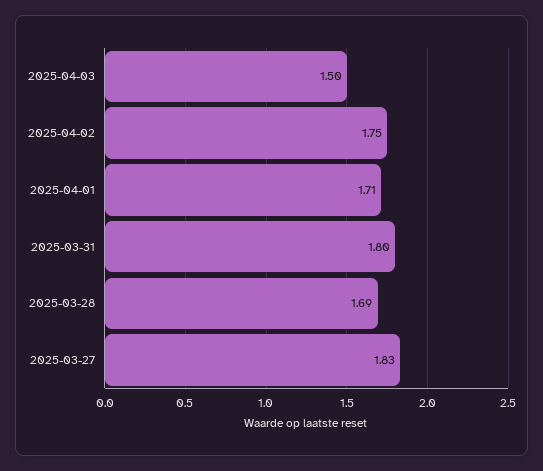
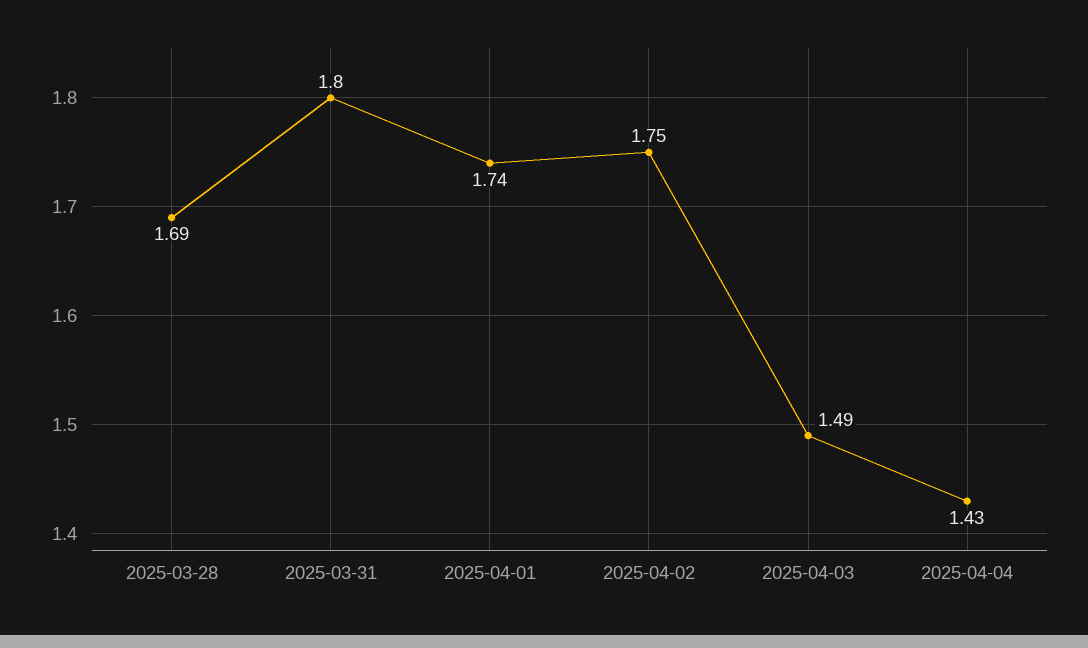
2025-04-03: 1.5 -> 1.49
2025-04-01: 1.71 -> 1.74
2025-03-27: 1.83 -> none
2025-04-04: none -> 1.43

